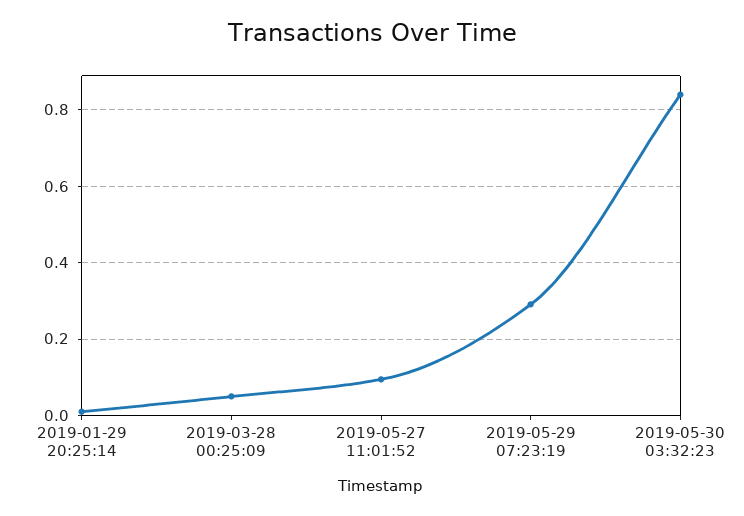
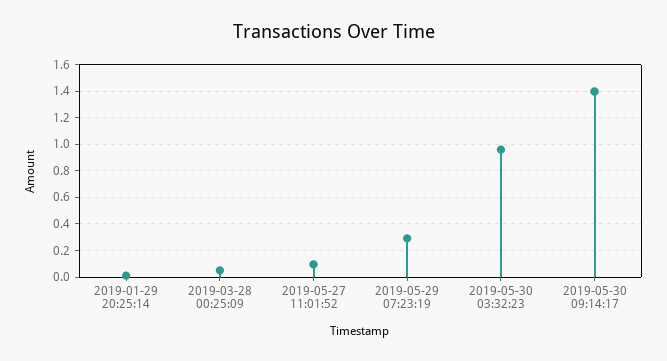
2019-05-30 03:32:23: 0.84 -> 0.95
2019-05-30 09:14:17: none -> 1.4

